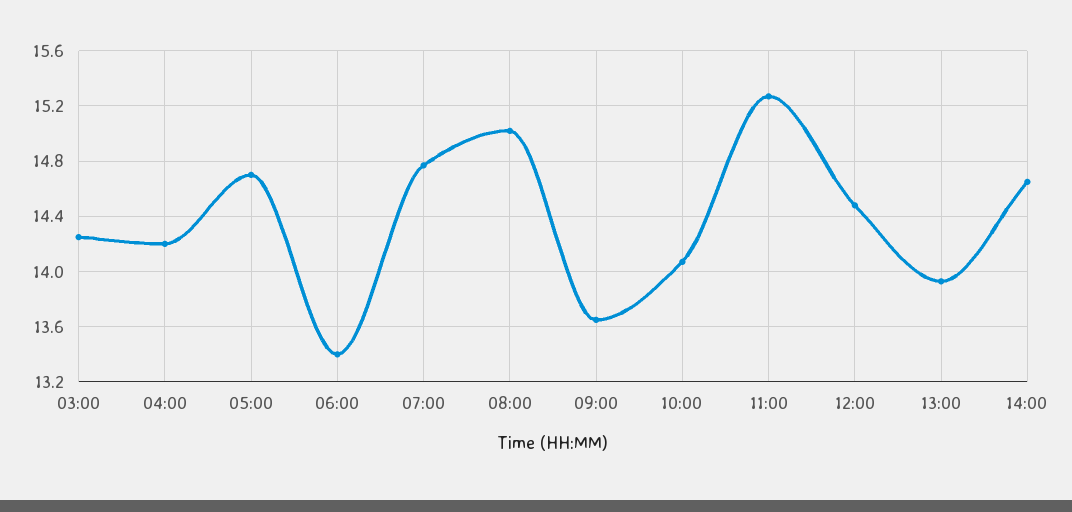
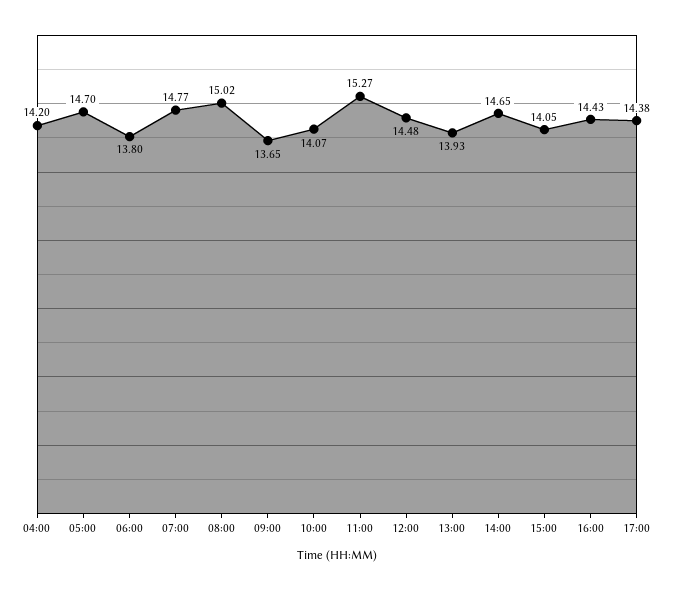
03:00: 14.25 -> none
06:00: 13.4 -> 13.8
15:00: none -> 14.05
16:00: none -> 14.43
17:00: none -> 14.38

